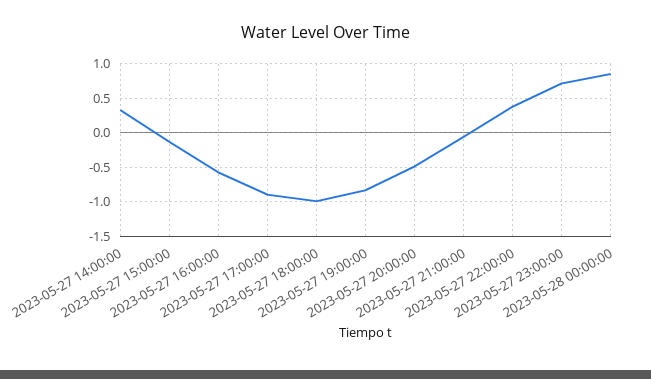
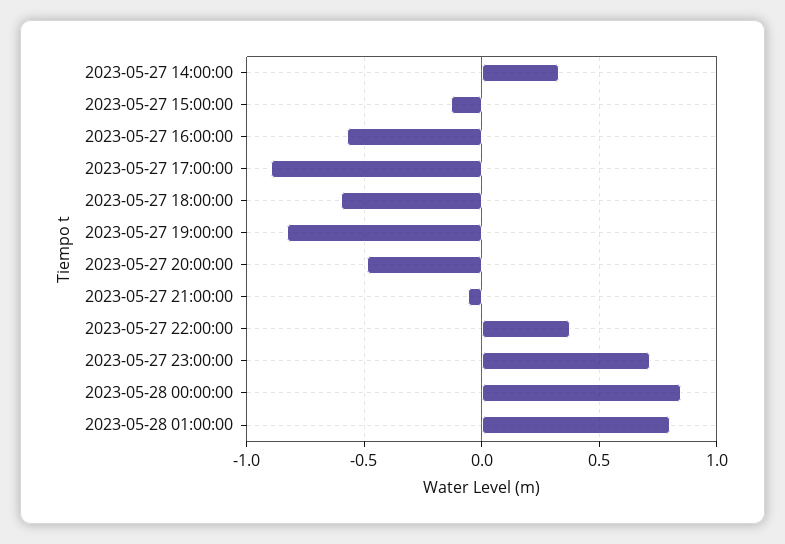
2023-05-27 18:00:00: -1 -> -0.6
2023-05-28 01:00:00: none -> 0.8

